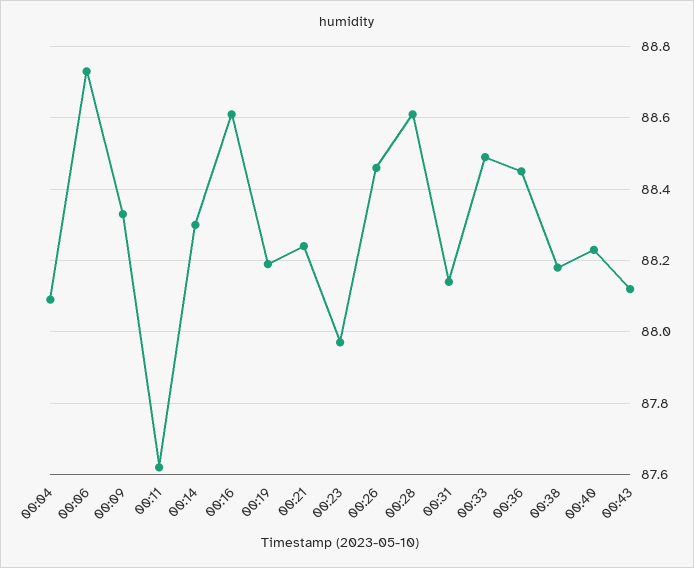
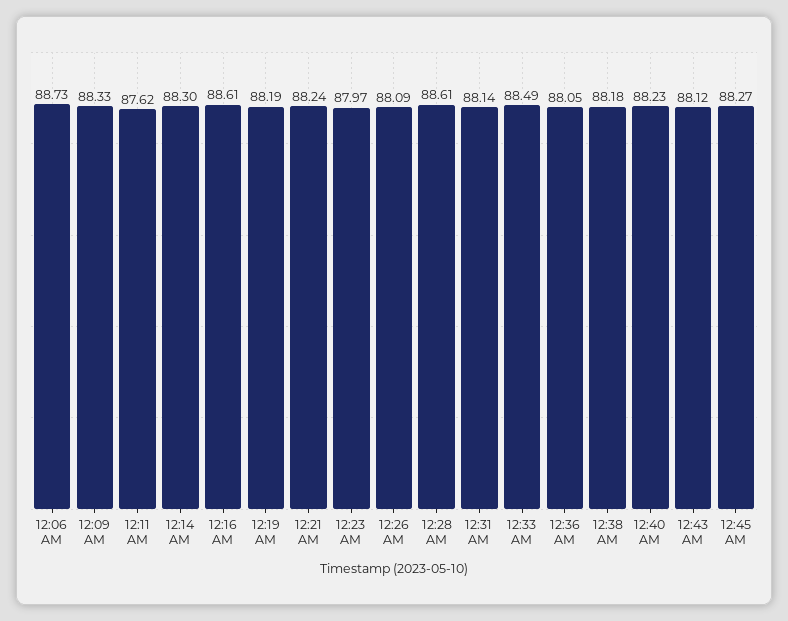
00:04: 88.1 -> none
00:26: 88.45 -> 88.09
00:36: 88.45 -> 88.05
12:45 AM: none -> 88.27

